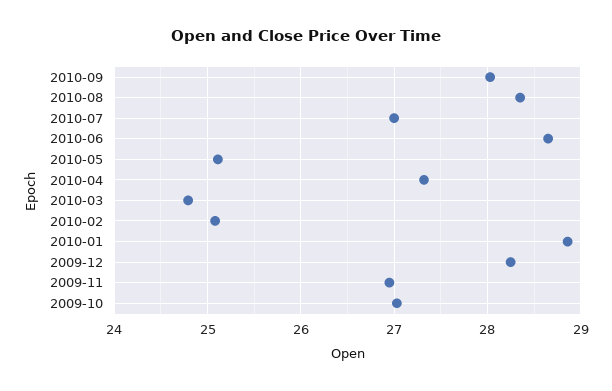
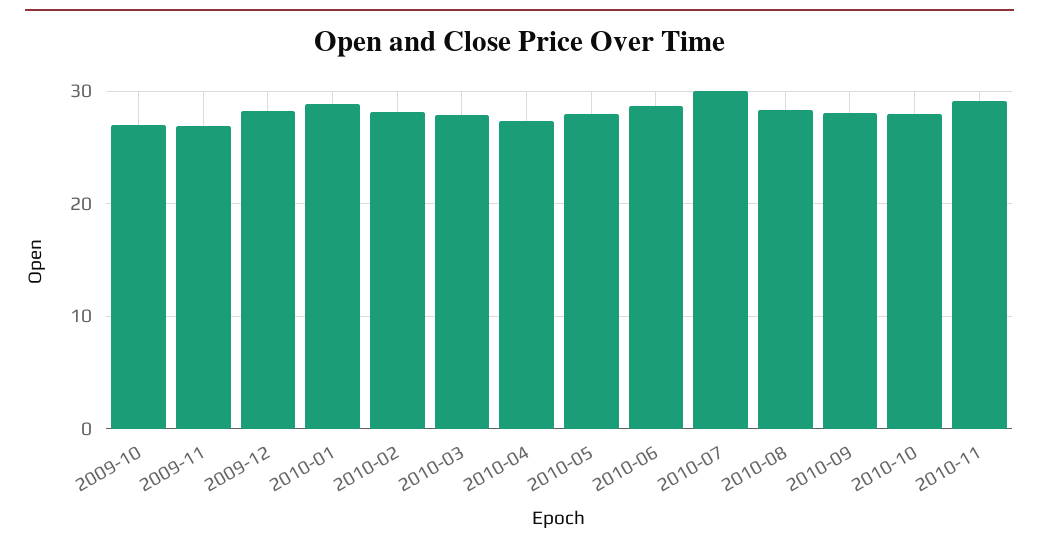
2010-07: 27 -> 30
2010-05: 25.1 -> 28
2010-03: 24.8 -> 28
2010-02: 25.1 -> 28
2010-10: none -> 28
2010-11: none -> 29

